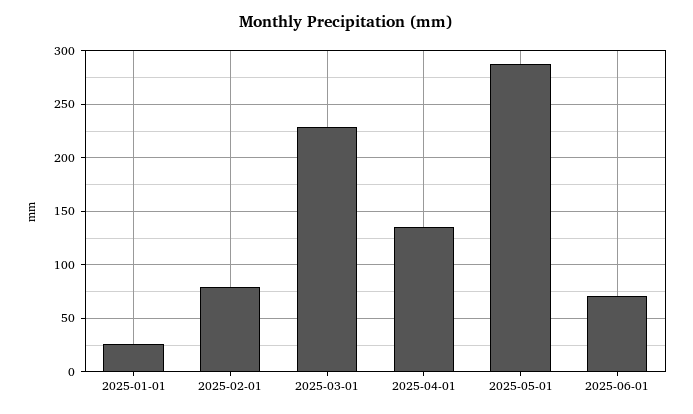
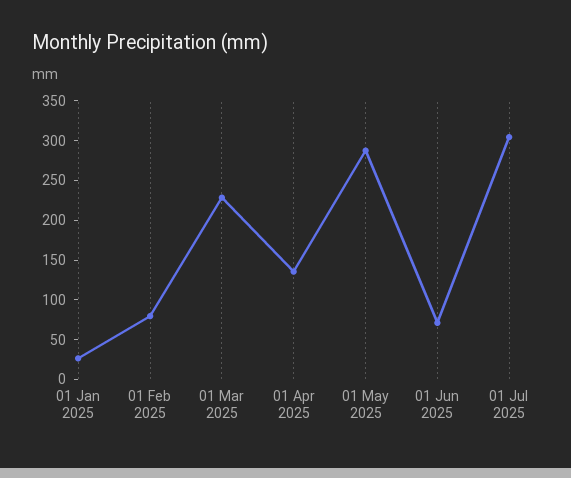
01 Jul 2025: none -> 300

